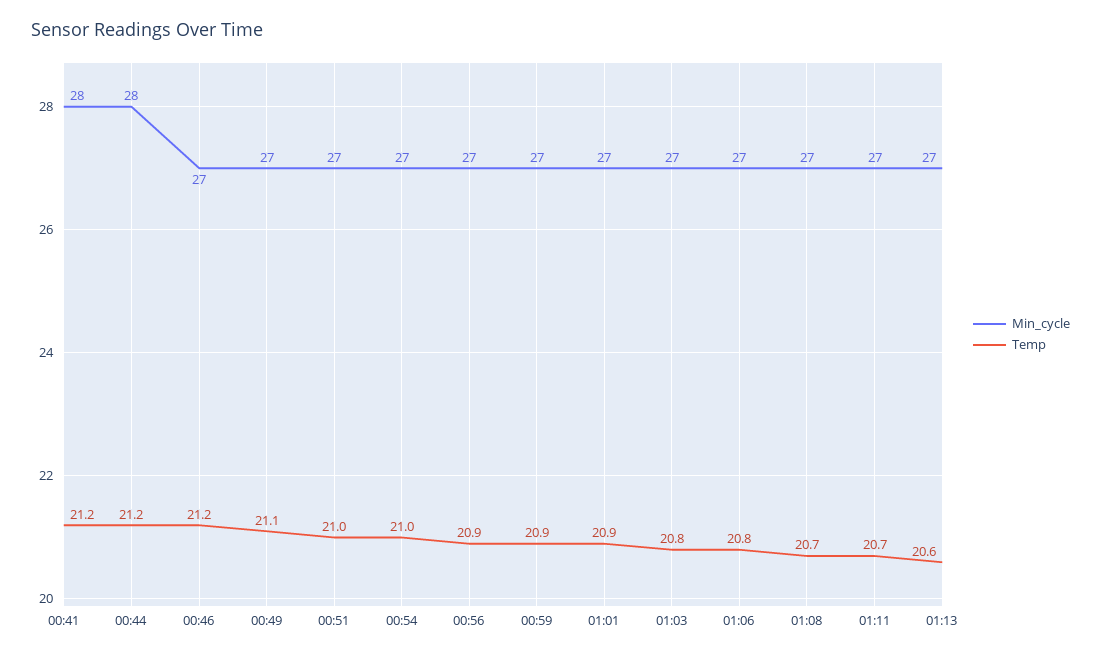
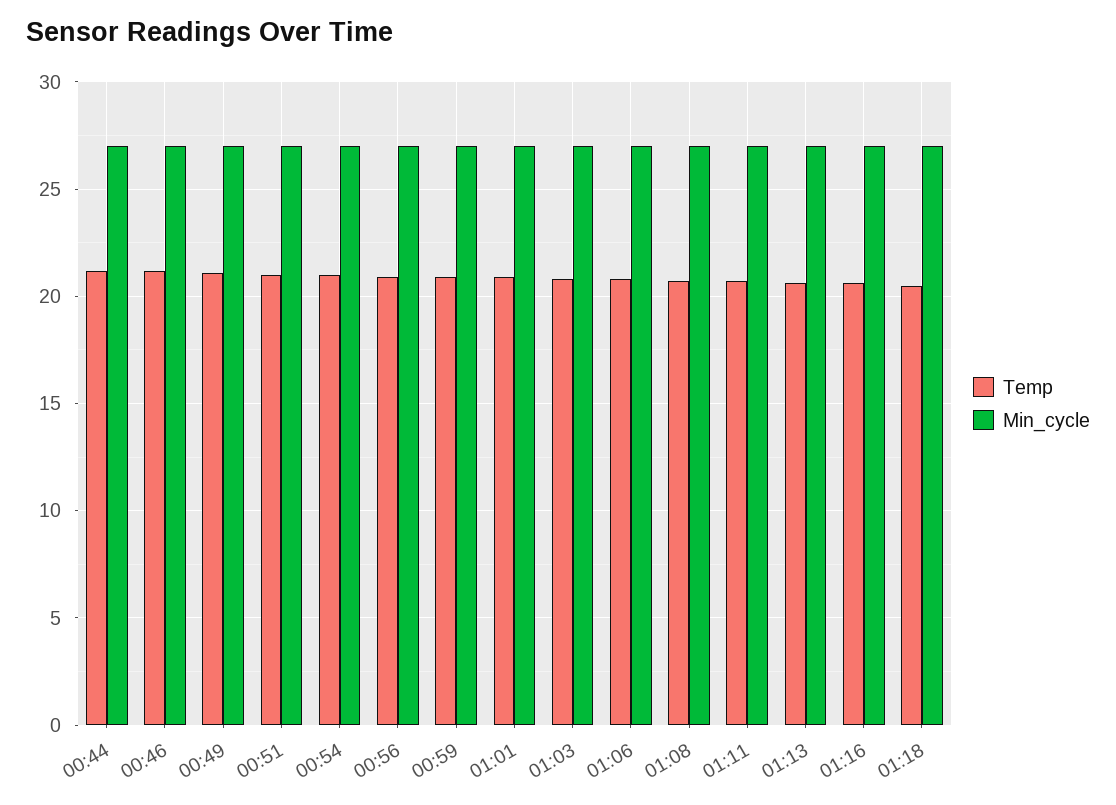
Min_cycle, 00:41: 28 -> none
Temp, 00:41: 21.2 -> none
Min_cycle, 00:44: 28 -> 27
Temp, 01:16: none -> 20.5
Min_cycle, 01:16: none -> 27
Temp, 01:18: none -> 20.5
Min_cycle, 01:18: none -> 27

